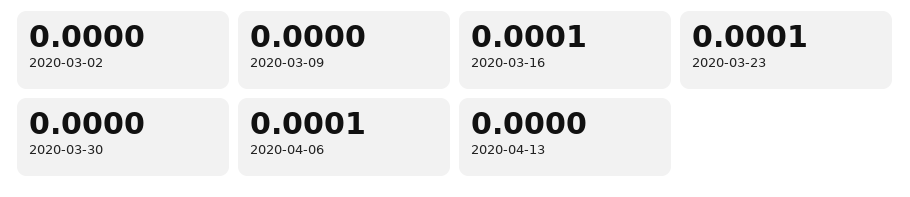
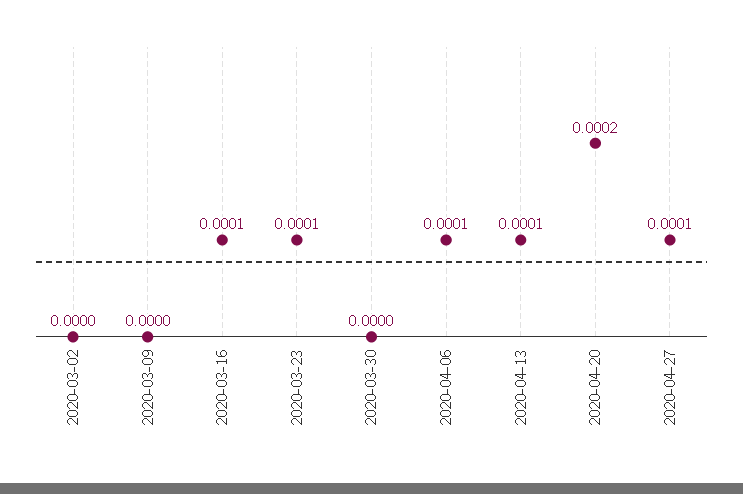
2020-04-13: 0 -> 0.0001
2020-04-20: none -> 0.0002
2020-04-27: none -> 0.0001

